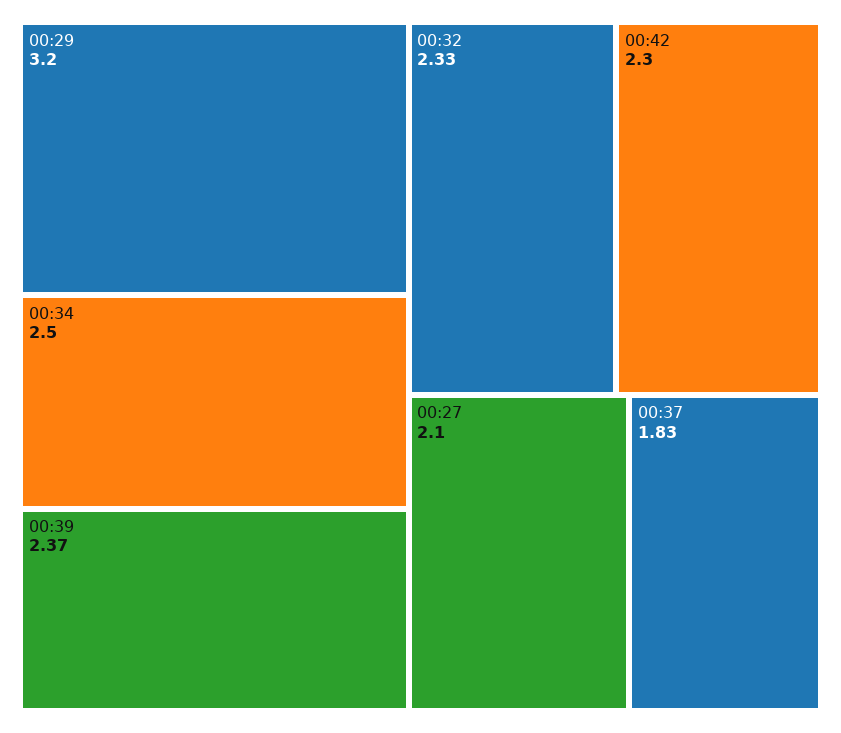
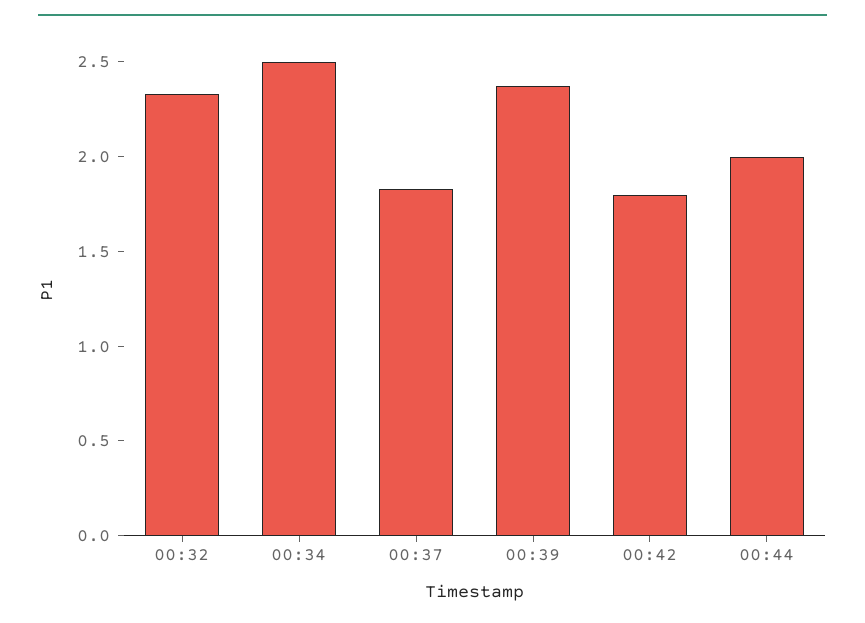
00:29: 3.2 -> none
00:42: 2.3 -> 1.8
00:27: 2.1 -> none
00:44: none -> 2

